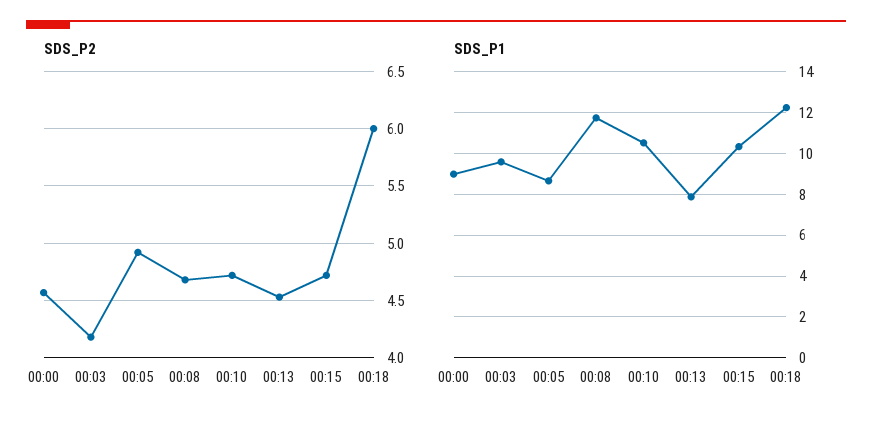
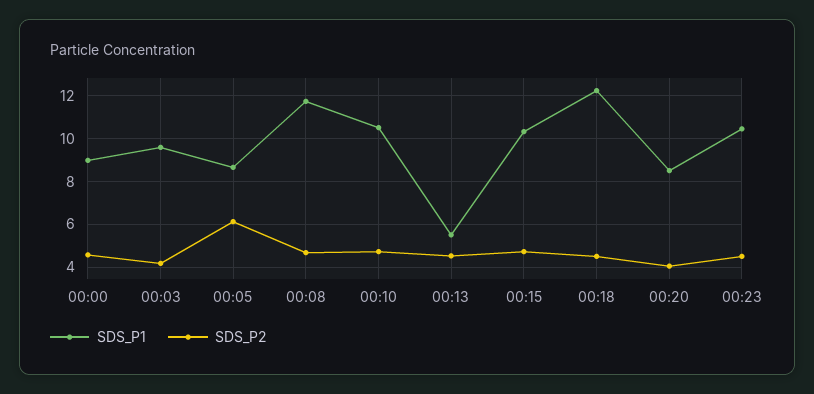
SDS_P2, 00:05: 4.9 -> 6
SDS_P2, 00:18: 6 -> 4.5
SDS_P1, 00:13: 8 -> 5.5
SDS_P1, 00:20: none -> 8.5
SDS_P2, 00:20: none -> 4
SDS_P1, 00:23: none -> 10.5
SDS_P2, 00:23: none -> 4.5

